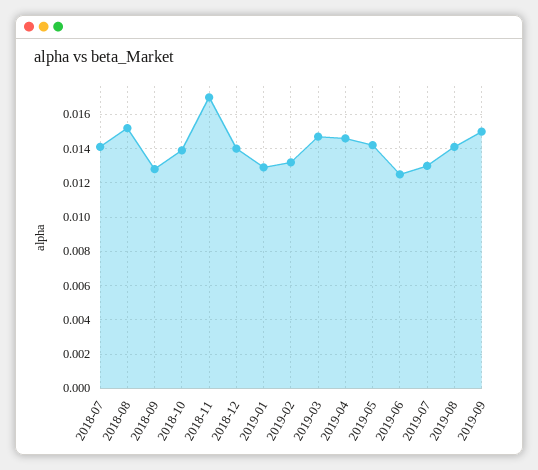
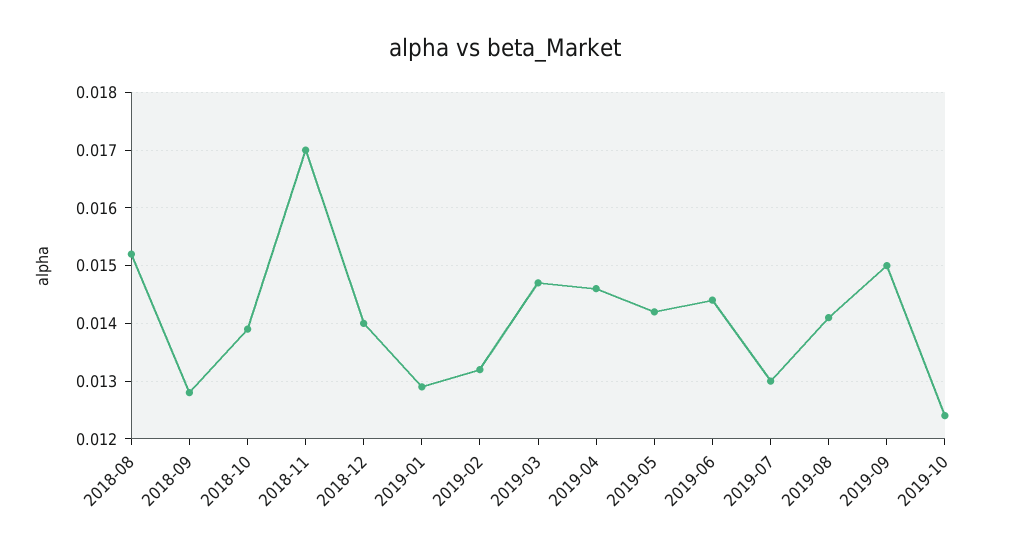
2018-07: 0.014 -> none
2019-06: 0.0125 -> 0.0145
2019-10: none -> 0.0125

